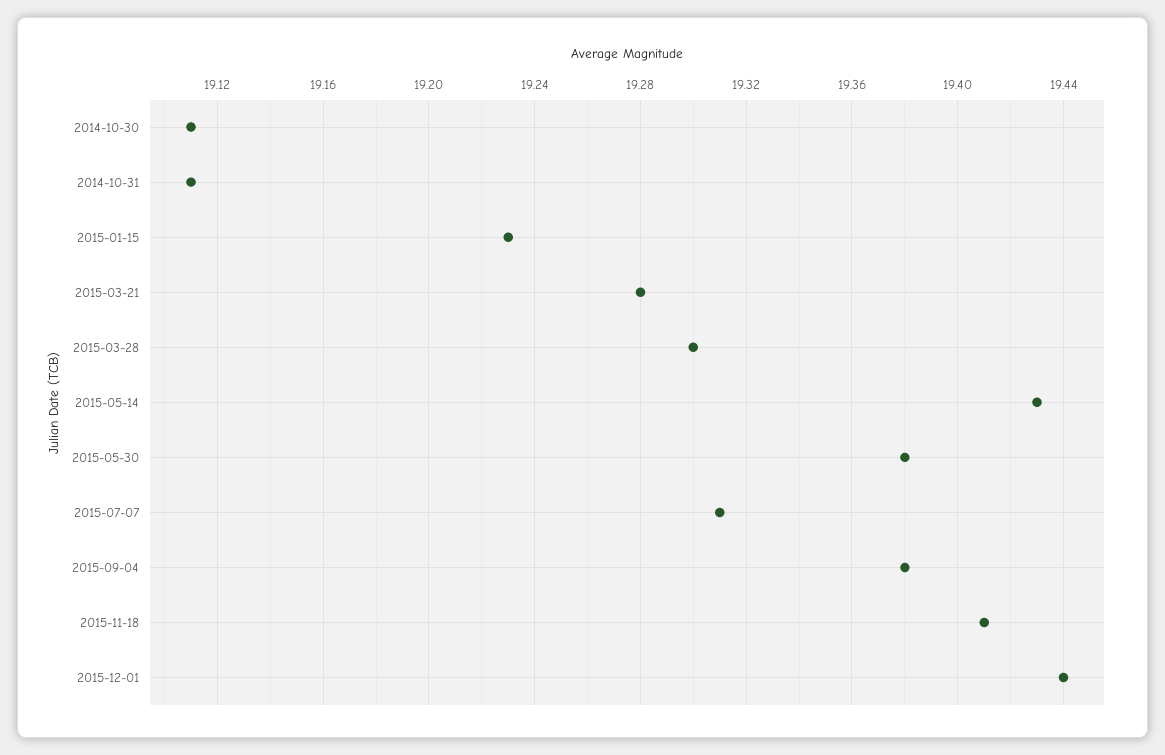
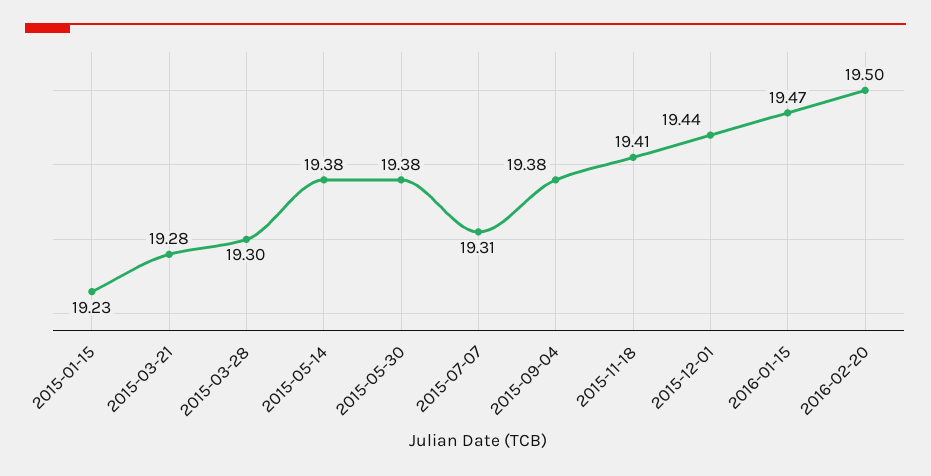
2014-10-30: 19.11 -> none
2014-10-31: 19.11 -> none
2015-05-14: 19.43 -> 19.38
2016-01-15: none -> 19.47
2016-02-20: none -> 19.5

